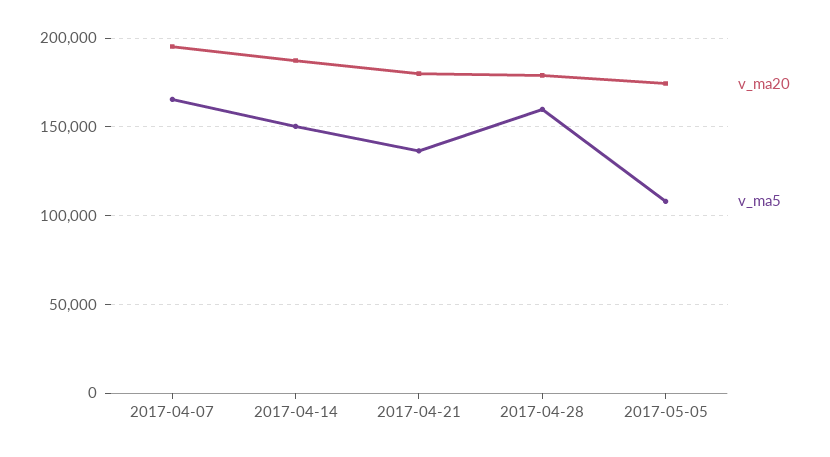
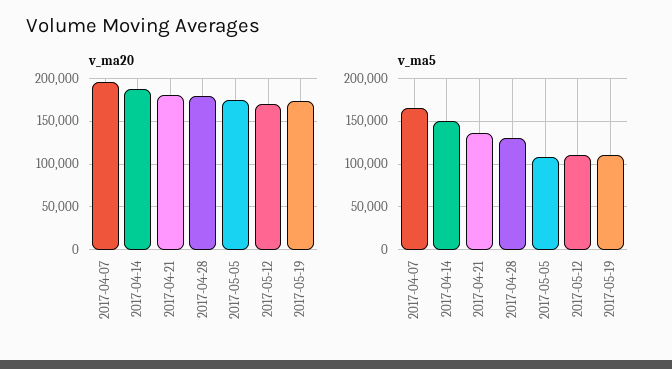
v_ma5, 2017-04-28: 160000 -> 130000
v_ma20, 2017-05-12: none -> 170000
v_ma20, 2017-05-19: none -> 170000
v_ma5, 2017-05-12: none -> 110000
v_ma5, 2017-05-19: none -> 110000

